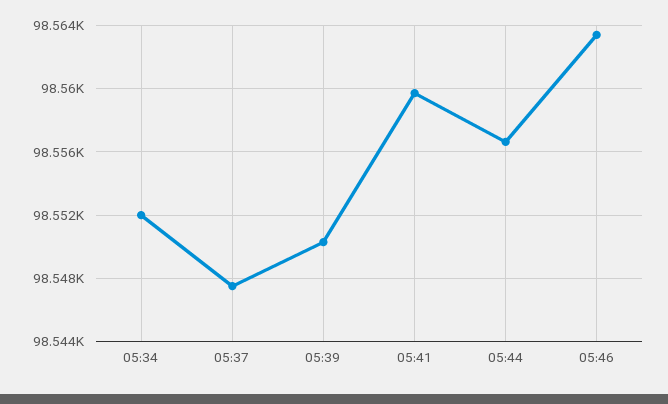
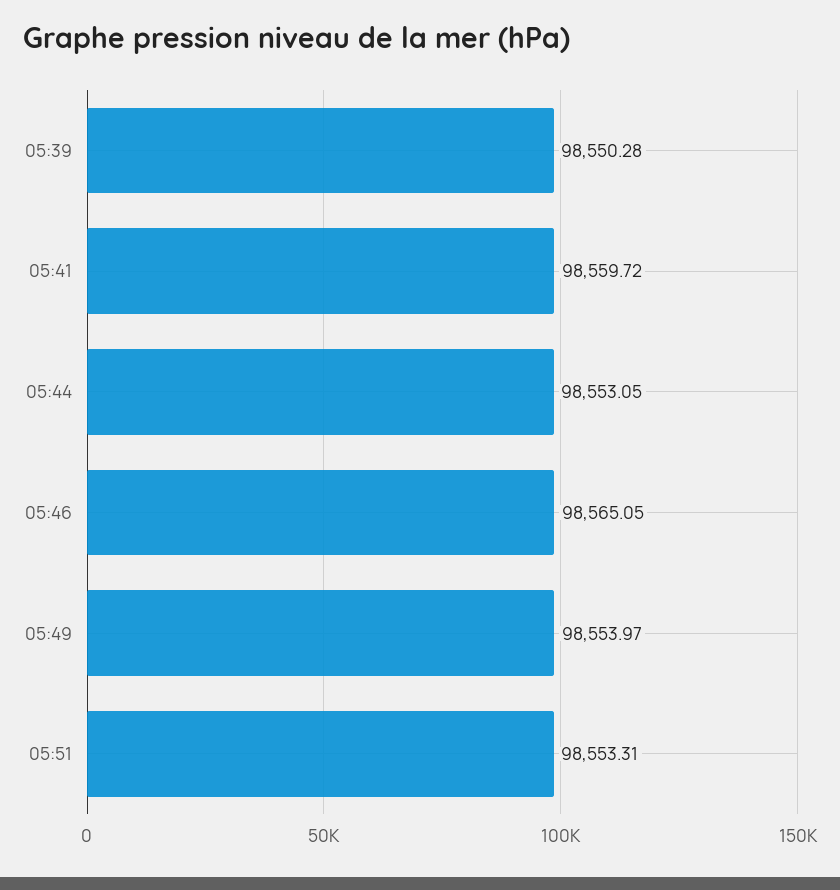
05:34: 98552 -> none
05:37: 98547.5 -> none
05:44: 98556.5 -> 98553.05
05:46: 98563.5 -> 98565.05
05:49: none -> 98553.97
05:51: none -> 98553.31

